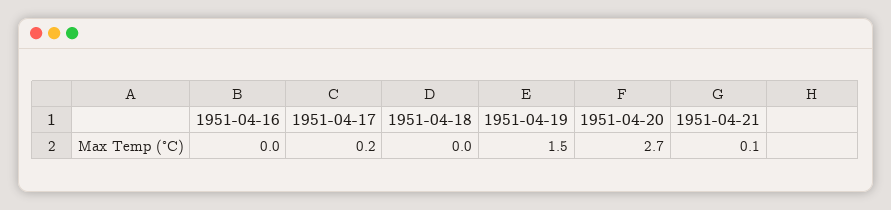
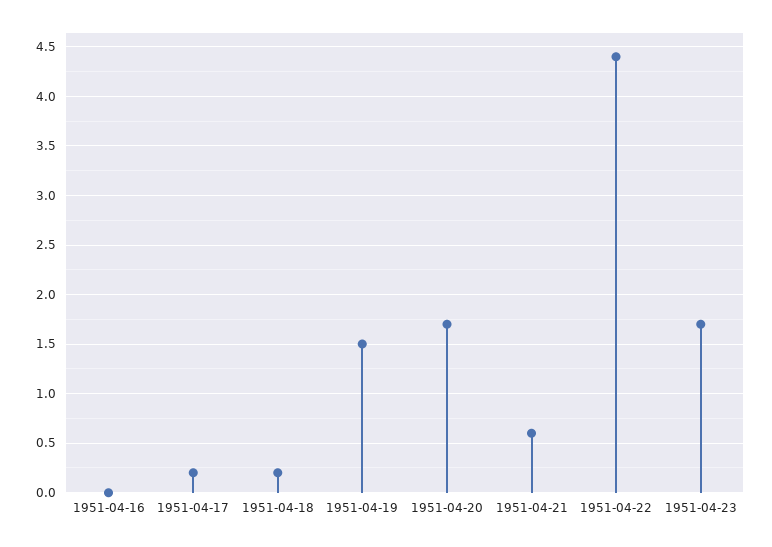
1951-04-18: 0 -> 0.2
1951-04-20: 2.7 -> 1.7
1951-04-21: 0.1 -> 0.6
1951-04-22: none -> 4.4
1951-04-23: none -> 1.7

